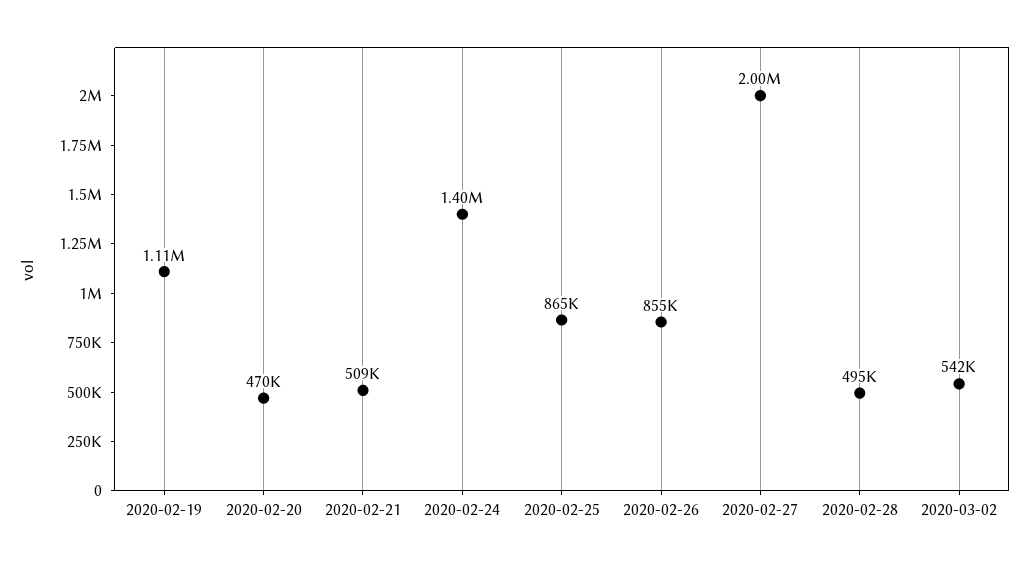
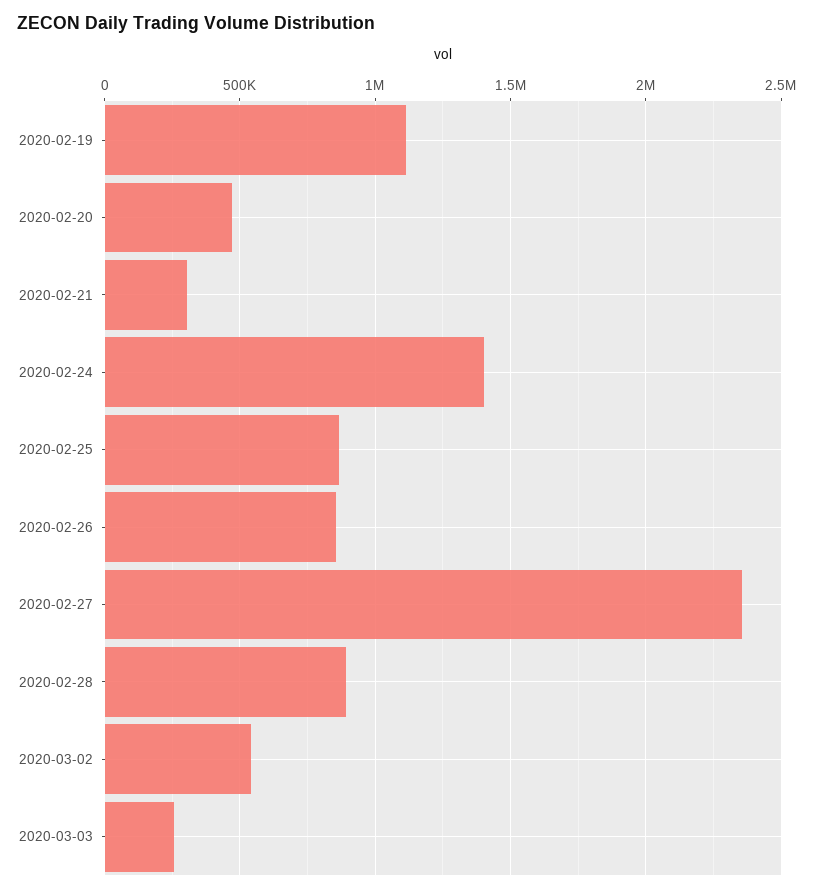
2020-02-21: 509000 -> 300000
2020-02-27: 2000000 -> 2350000
2020-02-28: 495000 -> 900000
2020-03-03: none -> 250000

